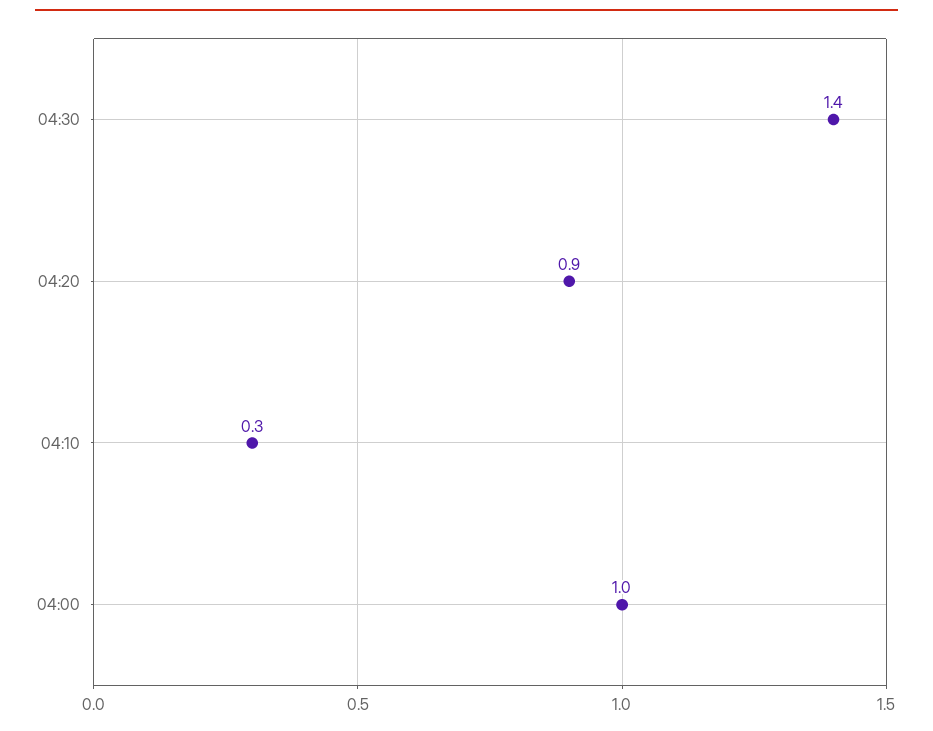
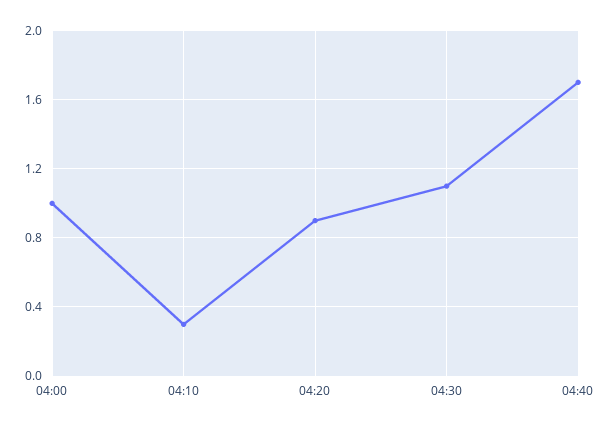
04:30: 1.4 -> 1.1
04:40: none -> 1.7

